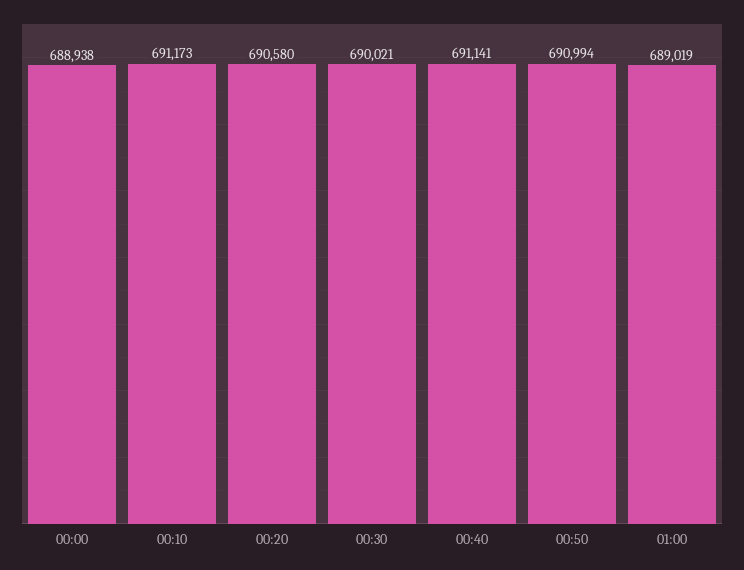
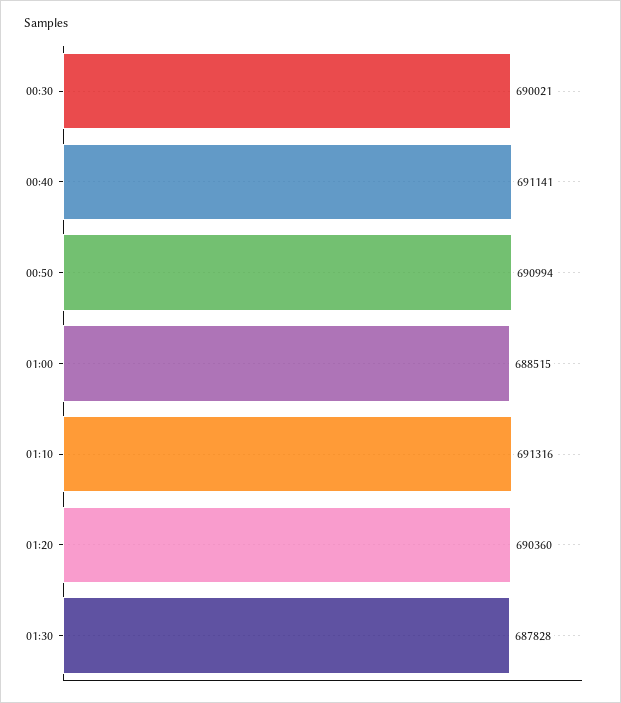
00:00: 688938 -> none
00:10: 691173 -> none
00:20: 690580 -> none
01:00: 689019 -> 688515
01:10: none -> 691316
01:20: none -> 690360
01:30: none -> 687828

